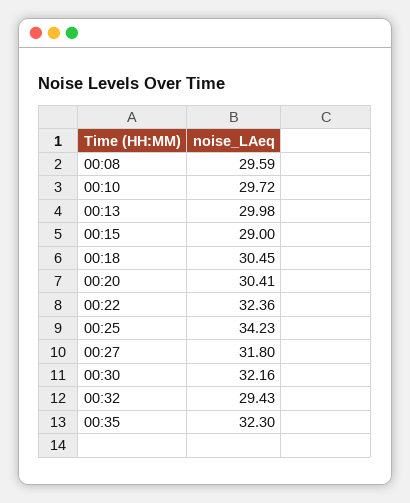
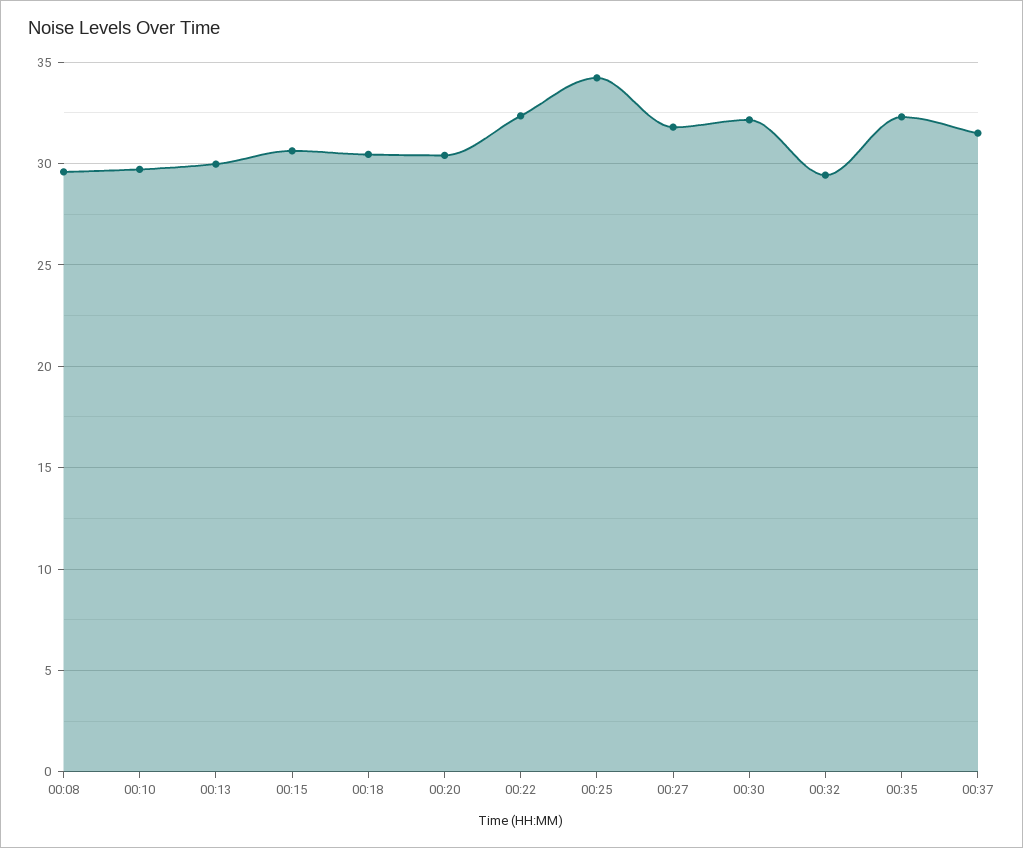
00:15: 29 -> 30.5
00:37: none -> 31.5

